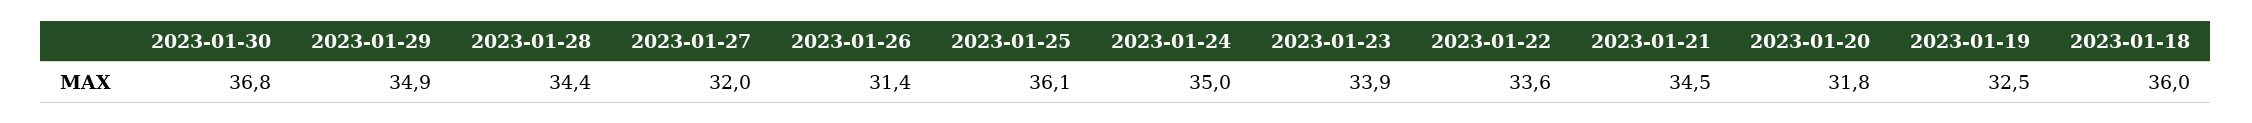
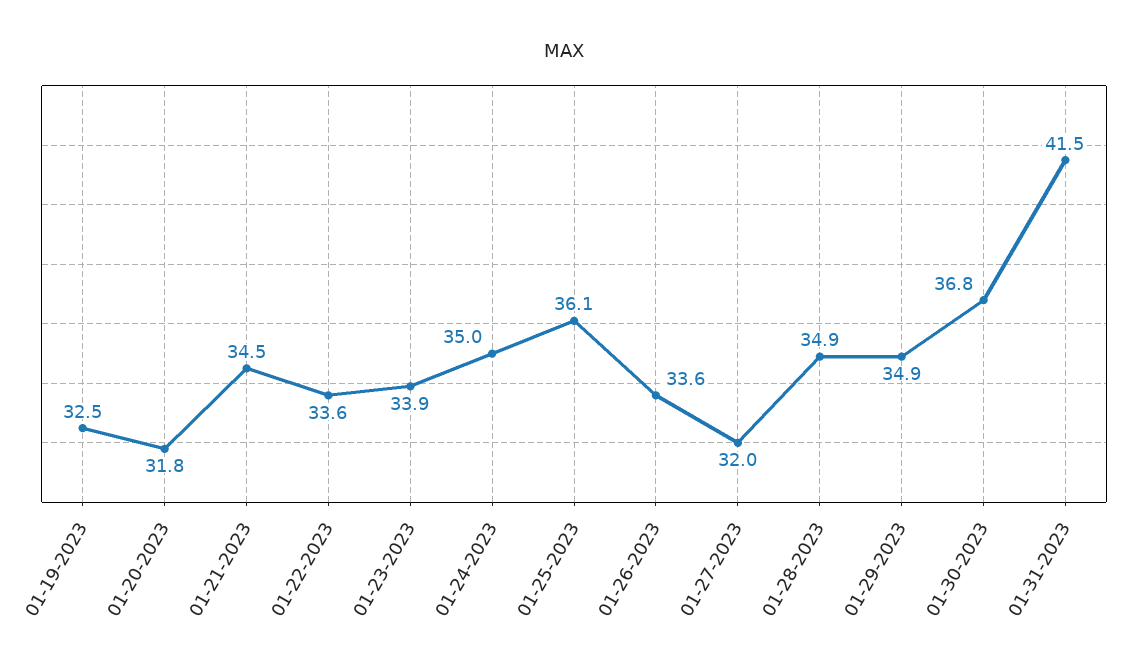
2023-01-28: 34.4 -> 34.9
2023-01-26: 31.4 -> 33.6
2023-01-18: 36 -> none
01-31-2023: none -> 41.5

